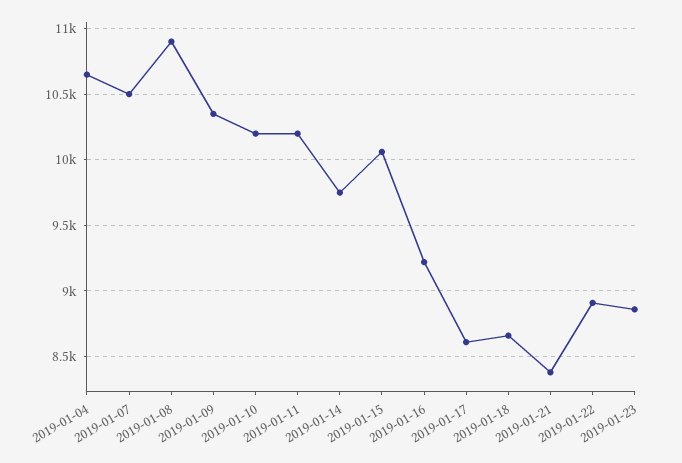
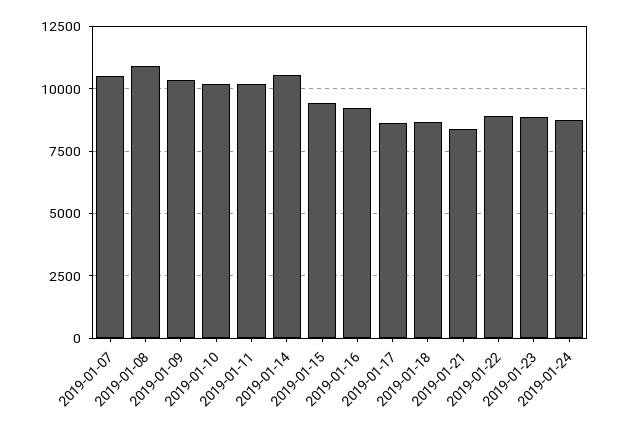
2019-01-04: 10650 -> none
2019-01-14: 9750 -> 10500
2019-01-15: 10050 -> 9500
2019-01-24: none -> 8750

